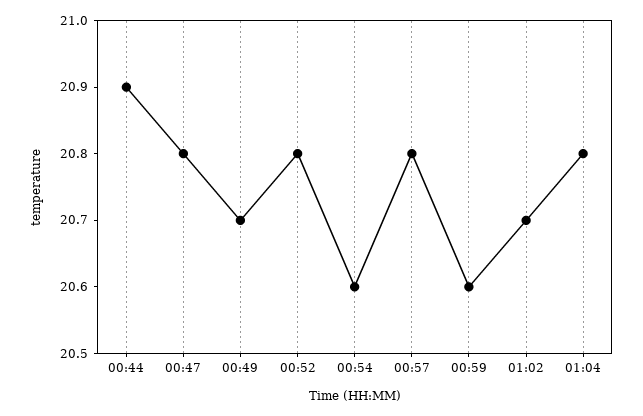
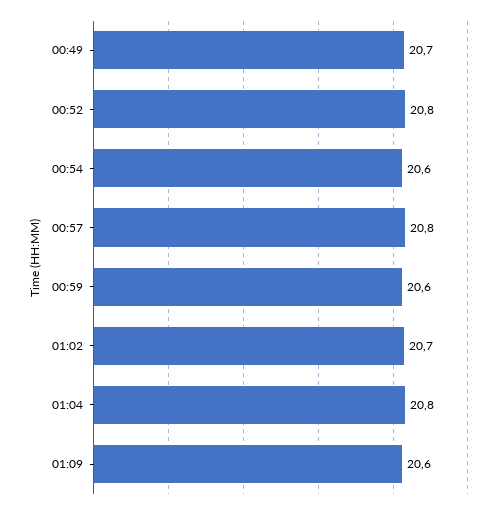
00:44: 20.9 -> none
00:47: 20.8 -> none
01:09: none -> 20.6

